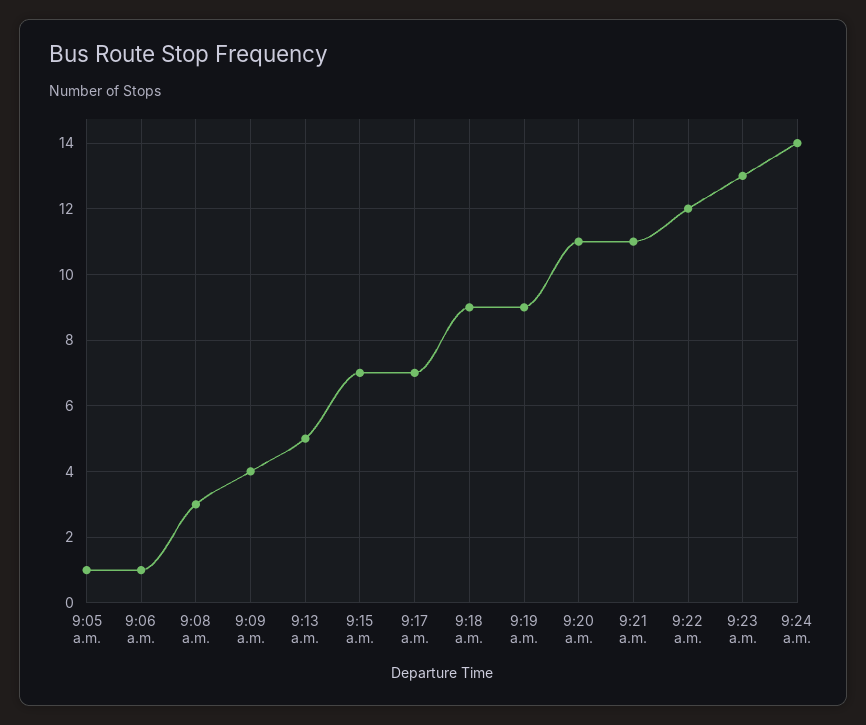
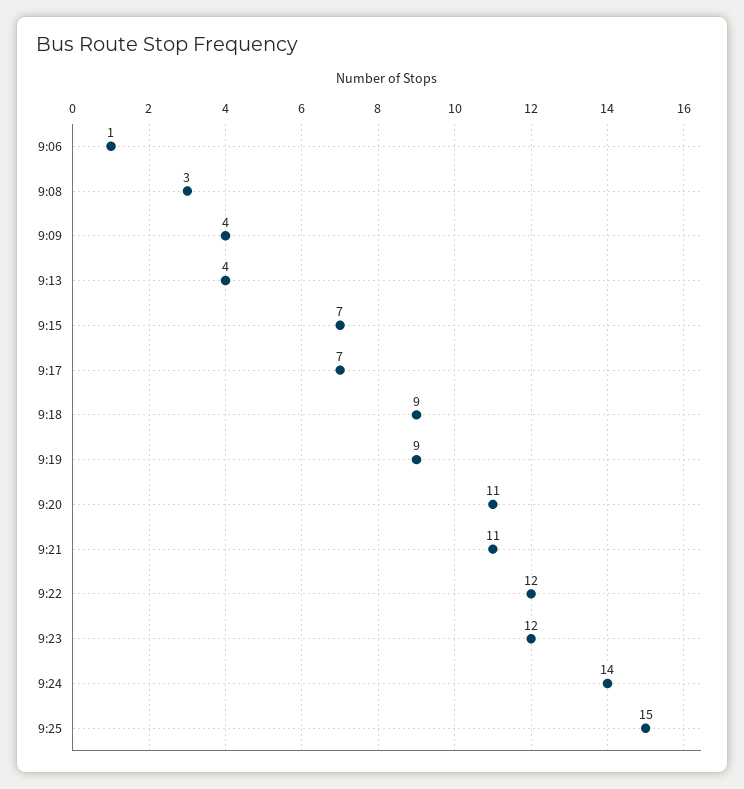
9:05 a.m.: 1 -> none
9:13 a.m.: 5 -> 4
9:23 a.m.: 13 -> 12
9:25: none -> 15

